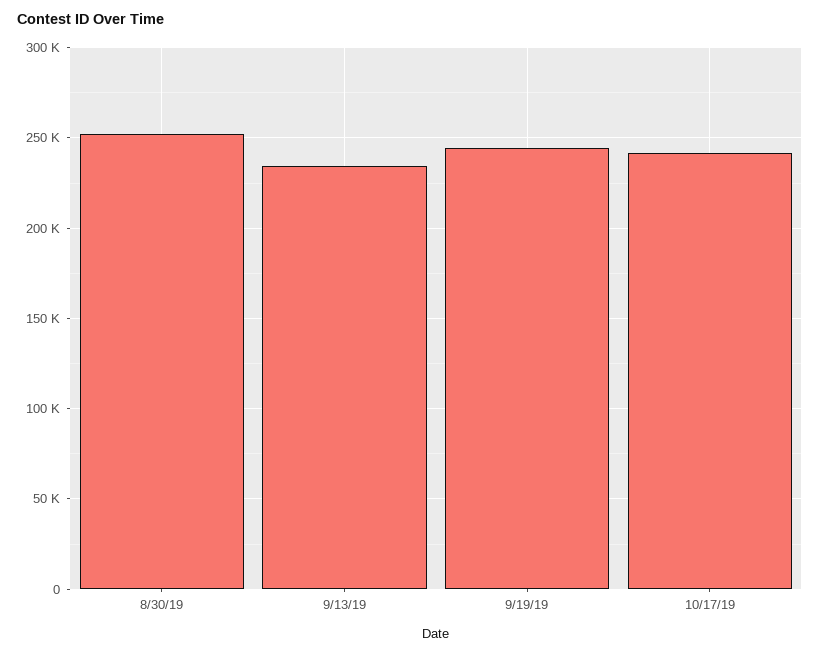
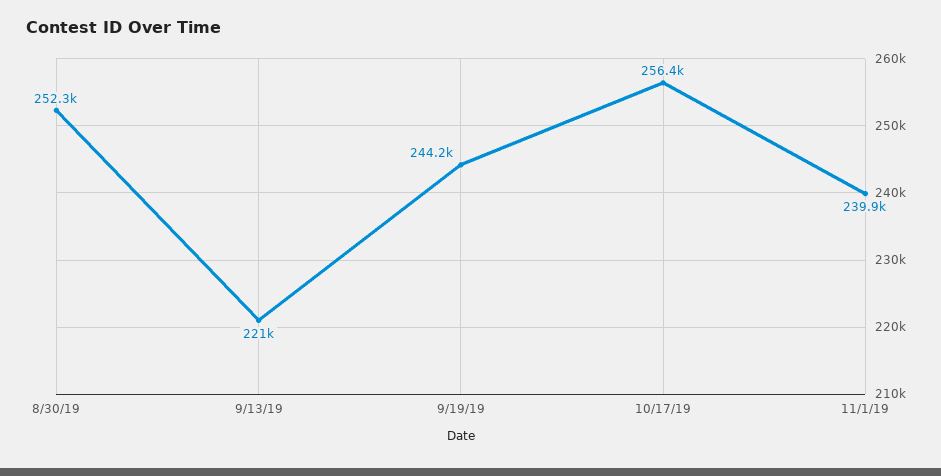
9/13/19: 235000 -> 221000
10/17/19: 240000 -> 256400
11/1/19: none -> 239900

